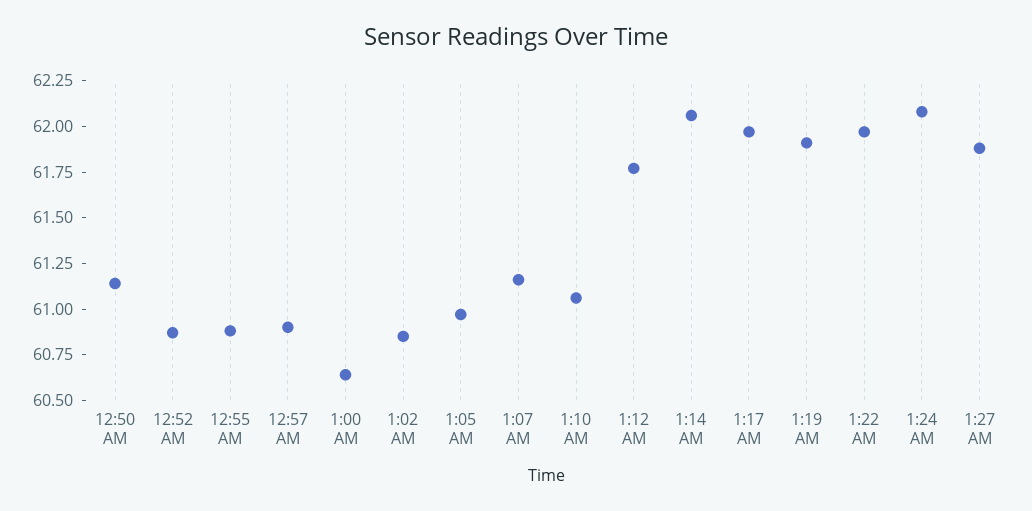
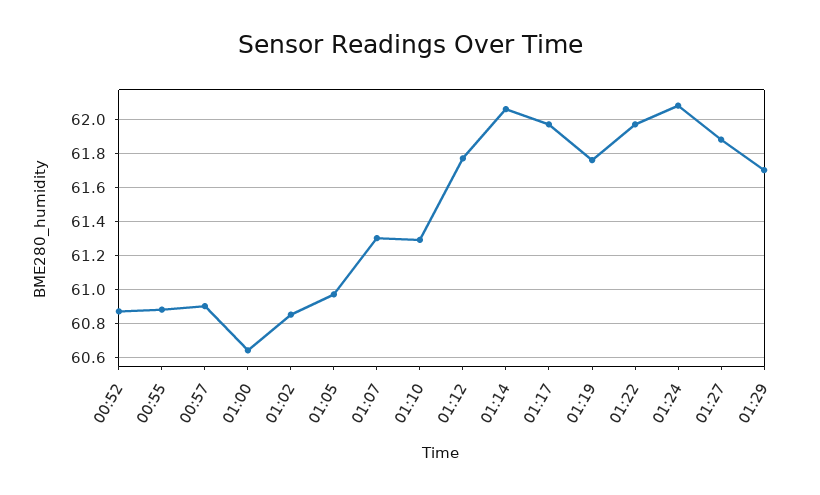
12:50 AM: 61.15 -> none
1:07 AM: 61.15 -> 61.3
1:10 AM: 61.05 -> 61.3
1:19 AM: 61.9 -> 61.75
01:29: none -> 61.7

